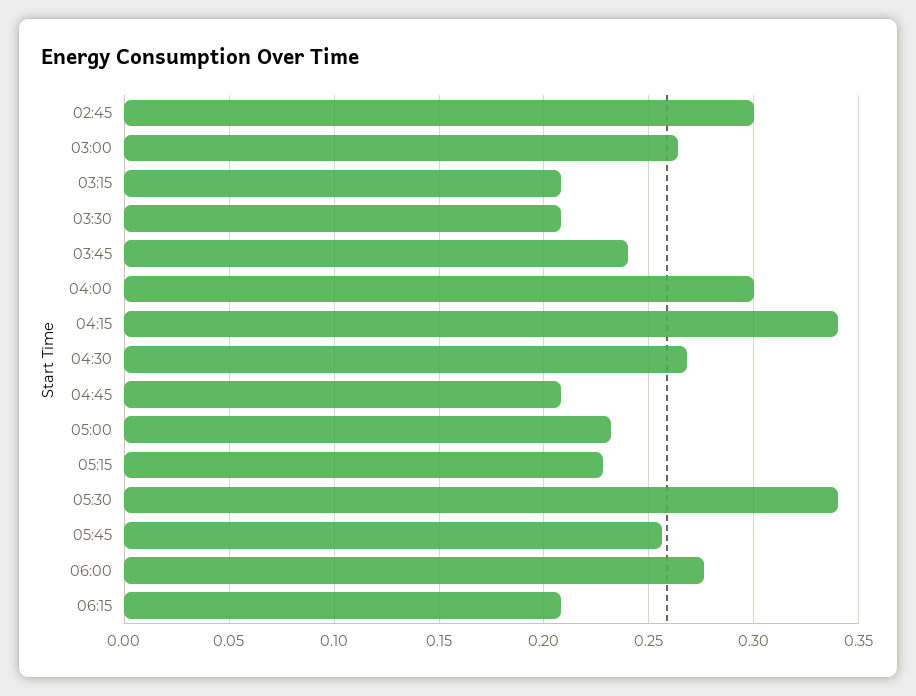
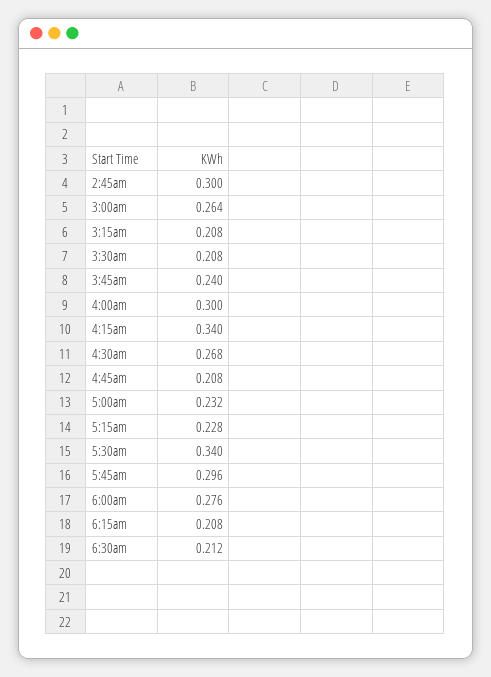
05:45: 0.255 -> 0.296
6:30am: none -> 0.212

